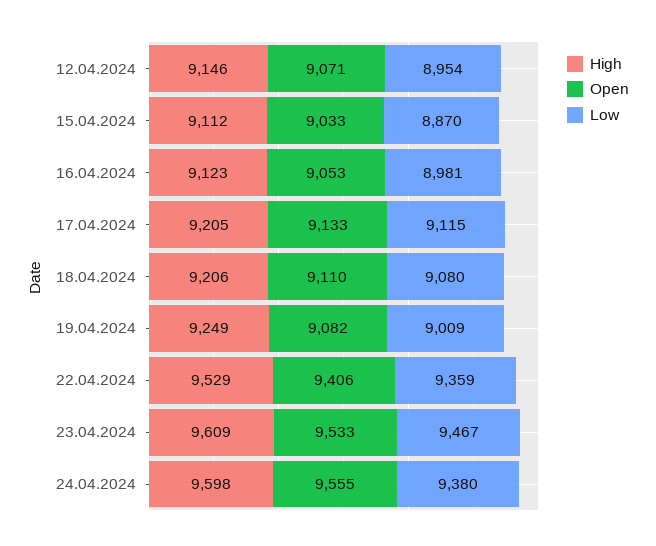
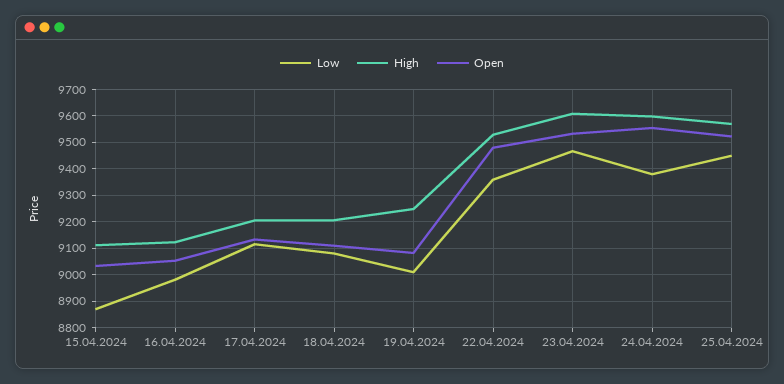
High, 12.04.2024: 9146 -> none
Open, 12.04.2024: 9071 -> none
Low, 12.04.2024: 8954 -> none
Open, 22.04.2024: 9406 -> 9475
Low, 25.04.2024: none -> 9450
High, 25.04.2024: none -> 9575
Open, 25.04.2024: none -> 9525

